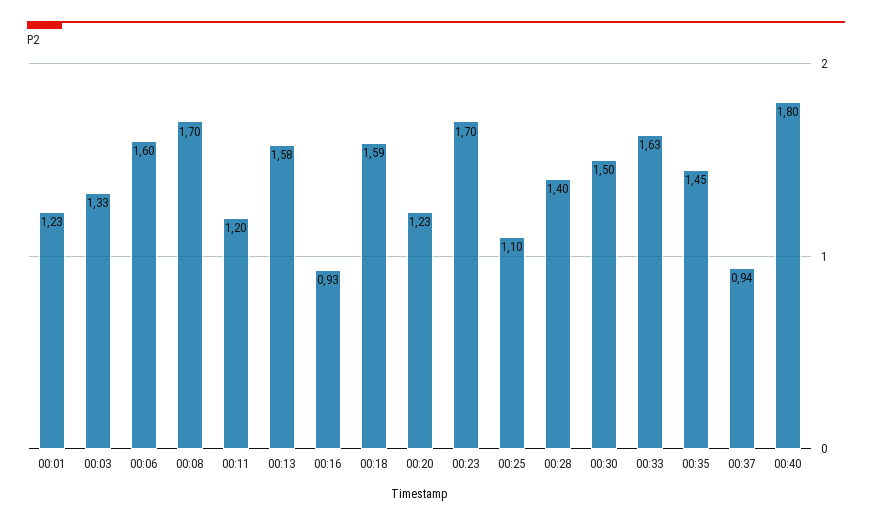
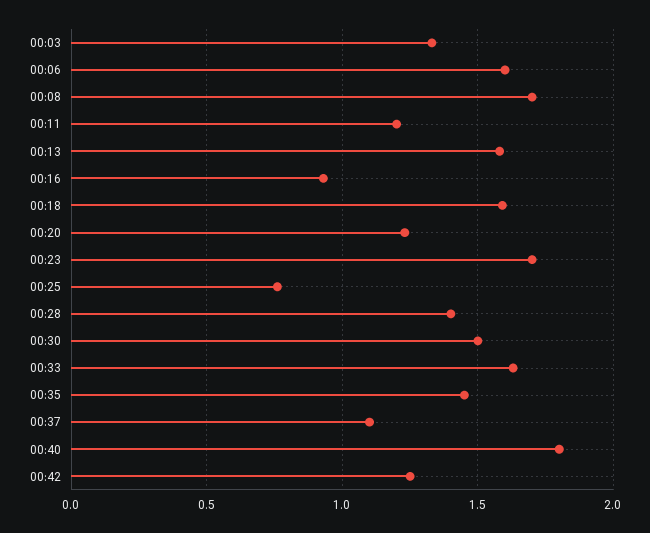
00:01: 1.23 -> none
00:25: 1.1 -> 0.75
00:37: 0.94 -> 1.1
00:42: none -> 1.25

